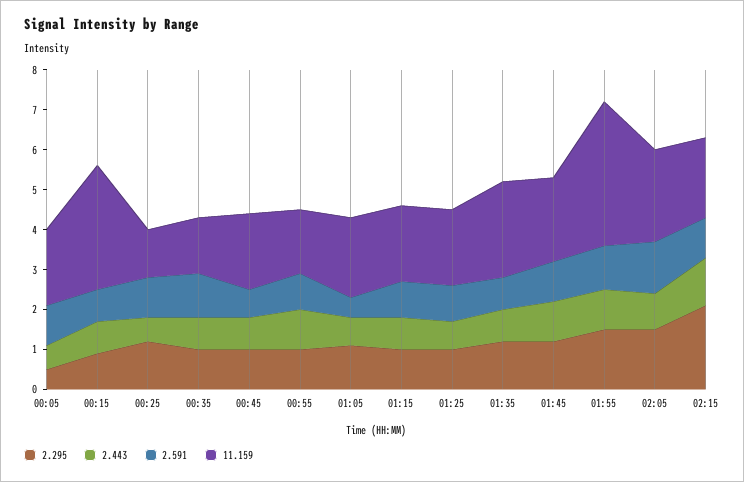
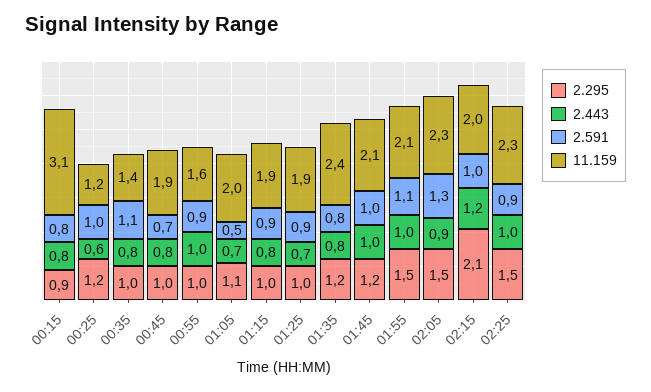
2.295, 00:05: 0.5 -> none
2.443, 00:05: 0.5 -> none
2.591, 00:05: 1 -> none
11.159, 00:05: 2 -> none
11.159, 01:55: 3.5 -> 2.1
2.295, 02:25: none -> 1.5
2.443, 02:25: none -> 1
2.591, 02:25: none -> 0.9
11.159, 02:25: none -> 2.3

